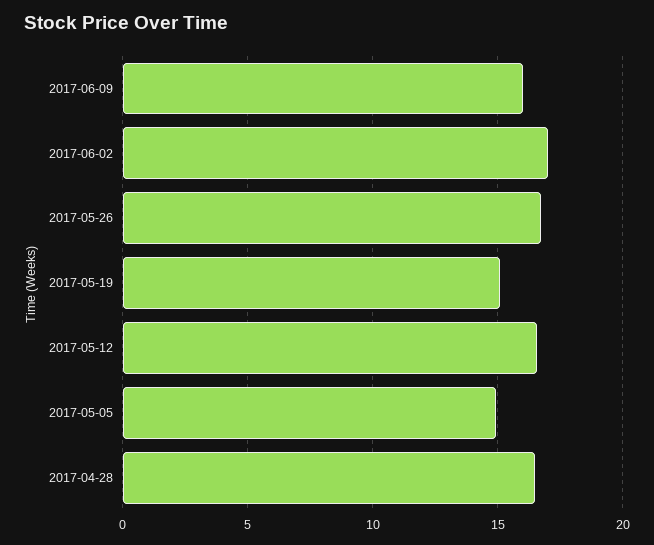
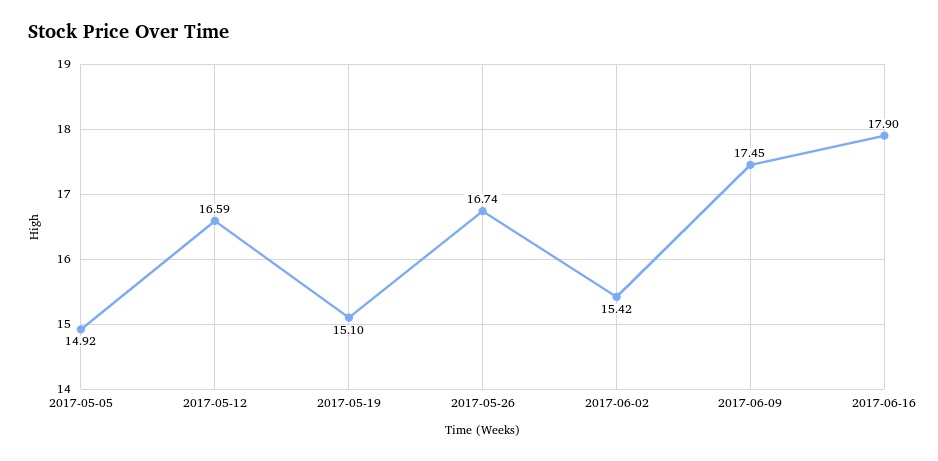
2017-06-09: 16 -> 17.45
2017-06-02: 17 -> 15.42
2017-04-28: 16.5 -> none
2017-06-16: none -> 17.9

